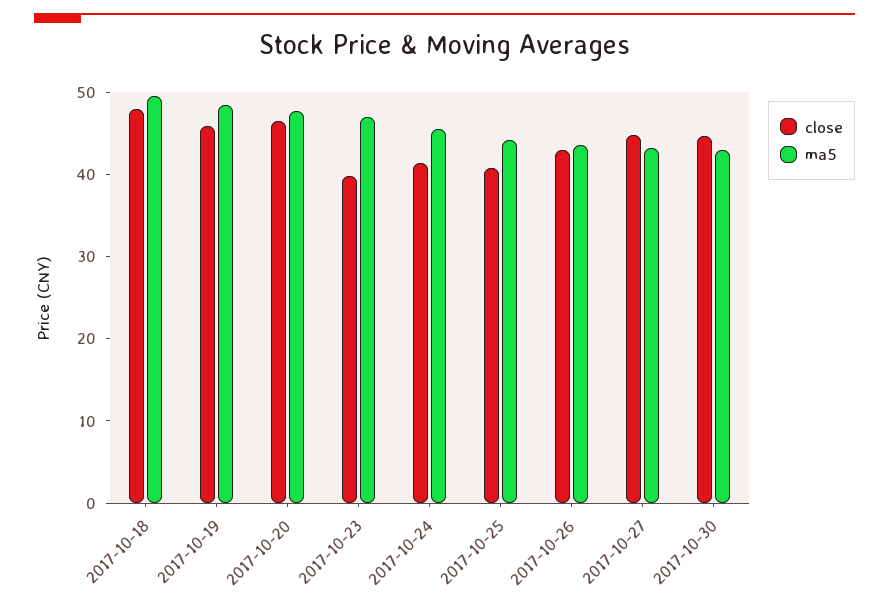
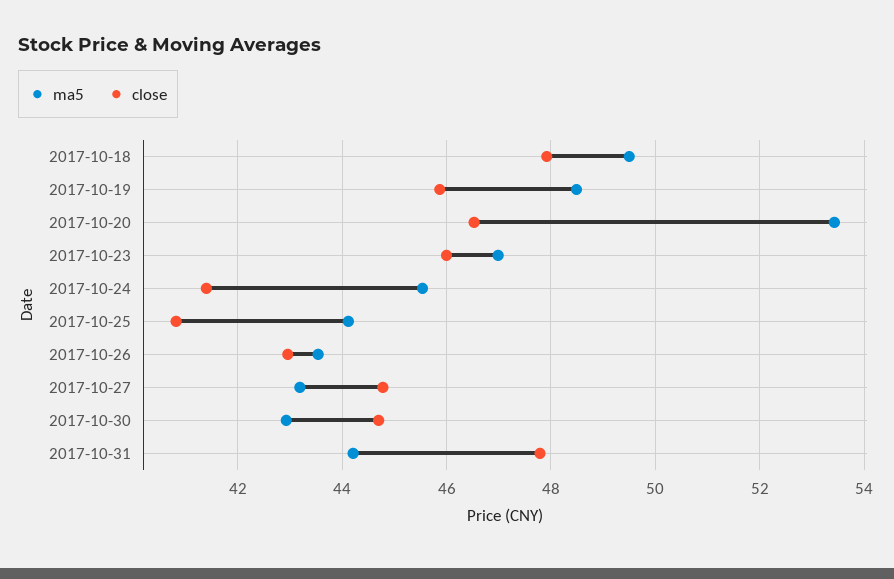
ma5, 2017-10-20: 48 -> 53.4
close, 2017-10-23: 40 -> 46
ma5, 2017-10-31: none -> 44.2
close, 2017-10-31: none -> 47.8

